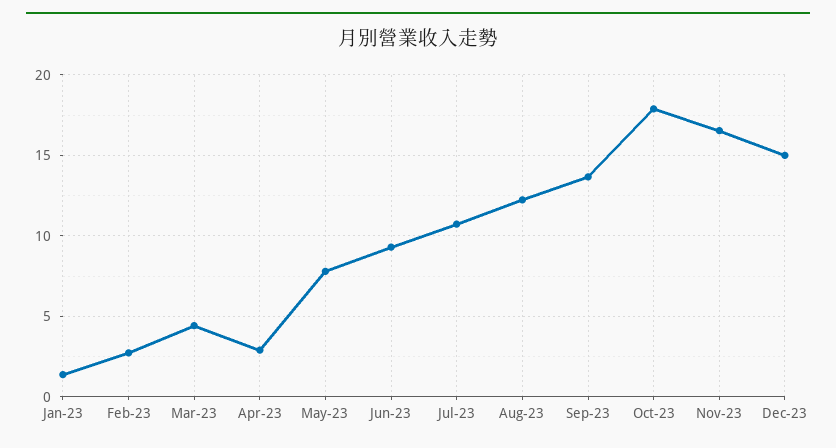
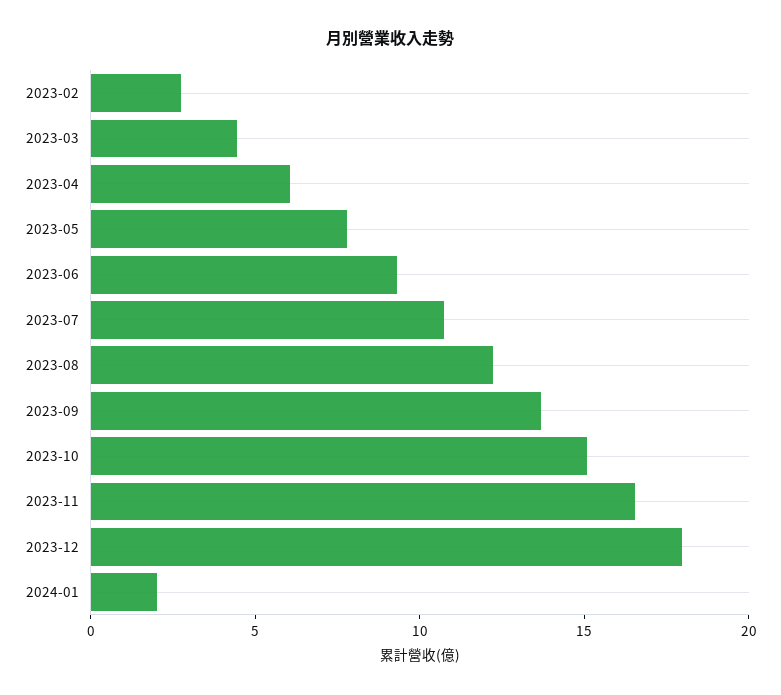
Jan-23: 1.5 -> none
Apr-23: 3 -> 6
Oct-23: 18 -> 15
Dec-23: 15 -> 18
2024-01: none -> 2

